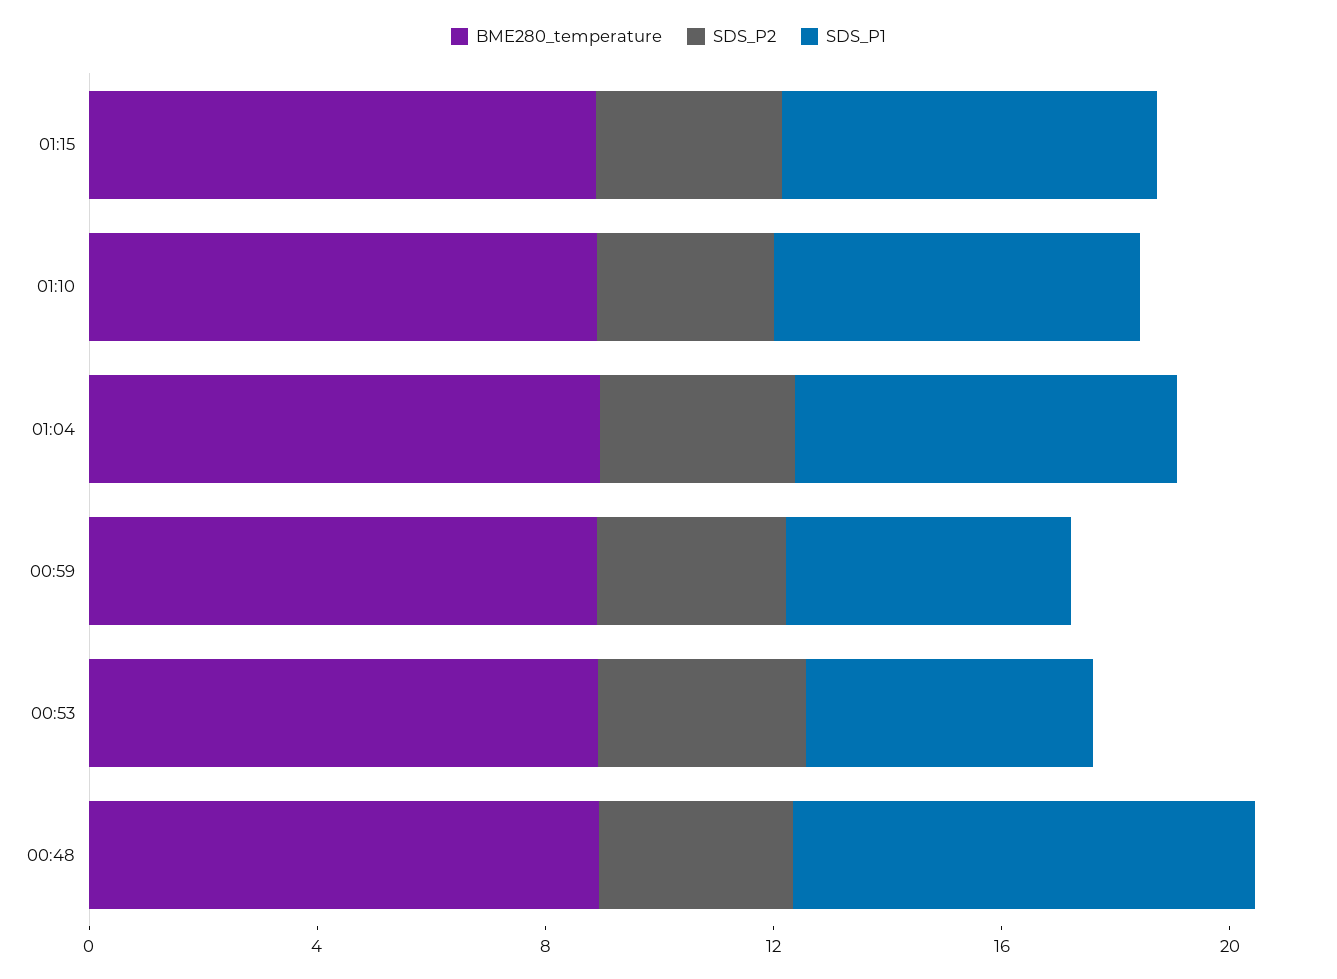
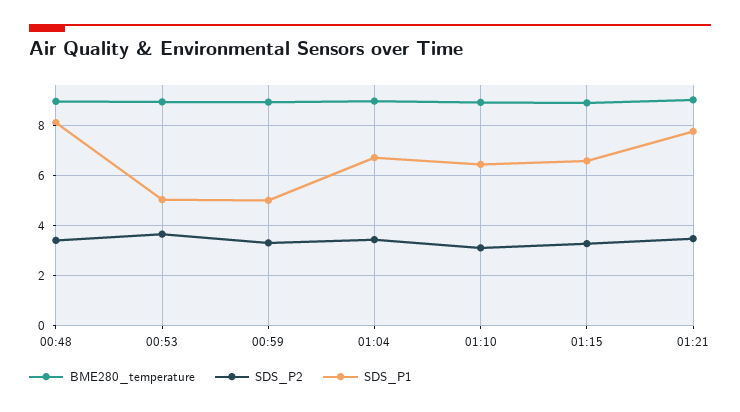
BME280_temperature, 01:21: none -> 9
SDS_P2, 01:21: none -> 3.5
SDS_P1, 01:21: none -> 7.75

